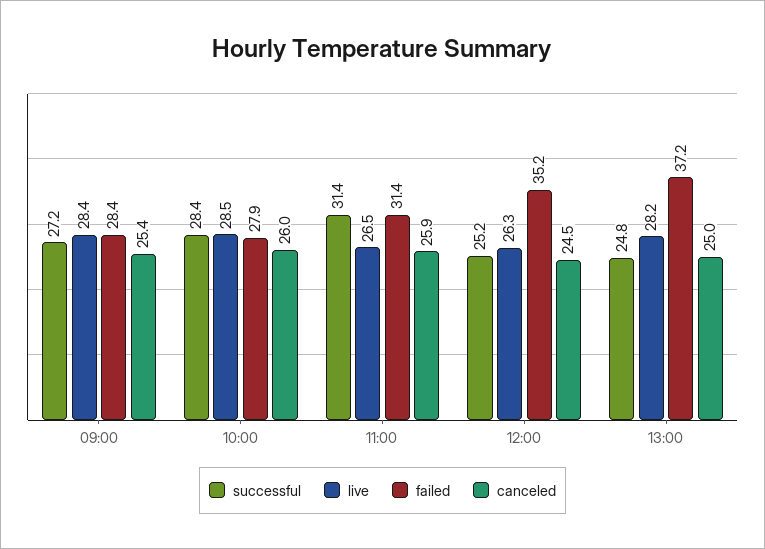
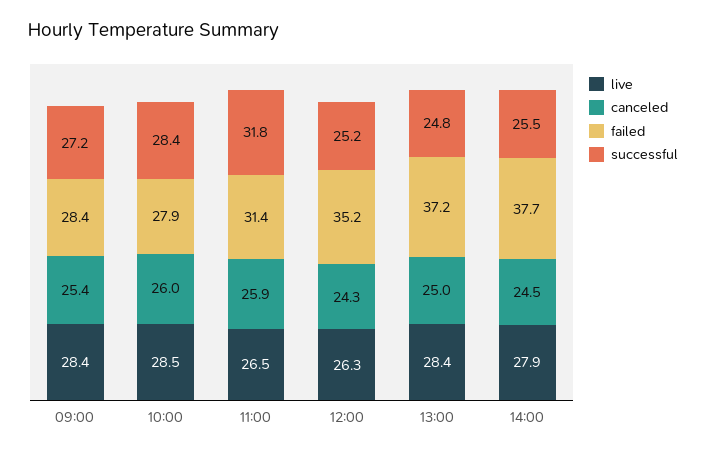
successful, 11:00: 31.4 -> 31.8
canceled, 12:00: 24.5 -> 24.3
live, 13:00: 28.2 -> 28.4
live, 14:00: none -> 27.9
canceled, 14:00: none -> 24.5
failed, 14:00: none -> 37.7
successful, 14:00: none -> 25.5

